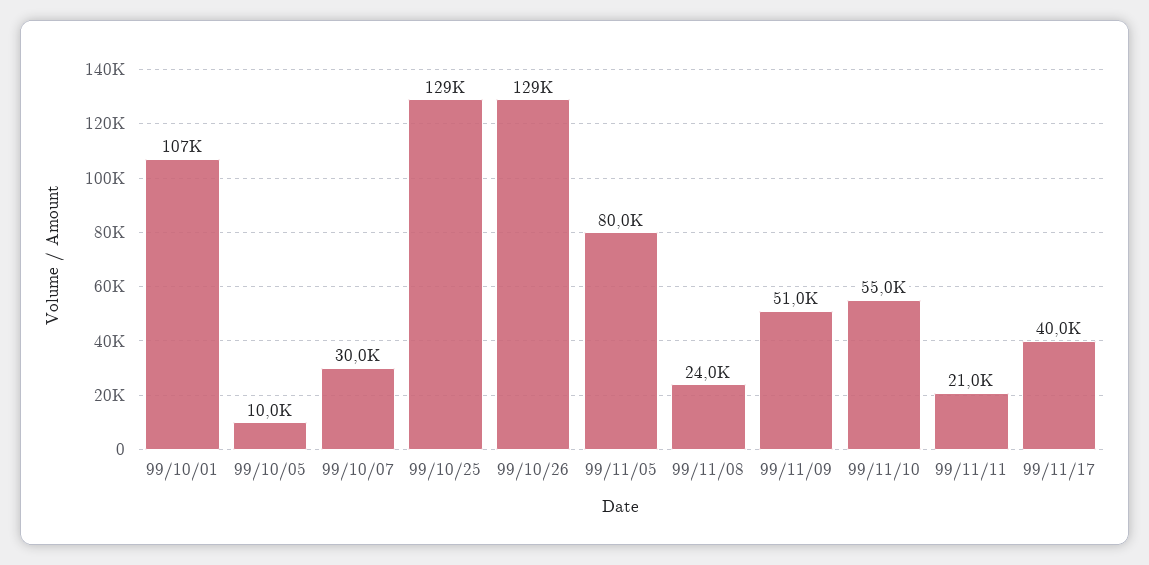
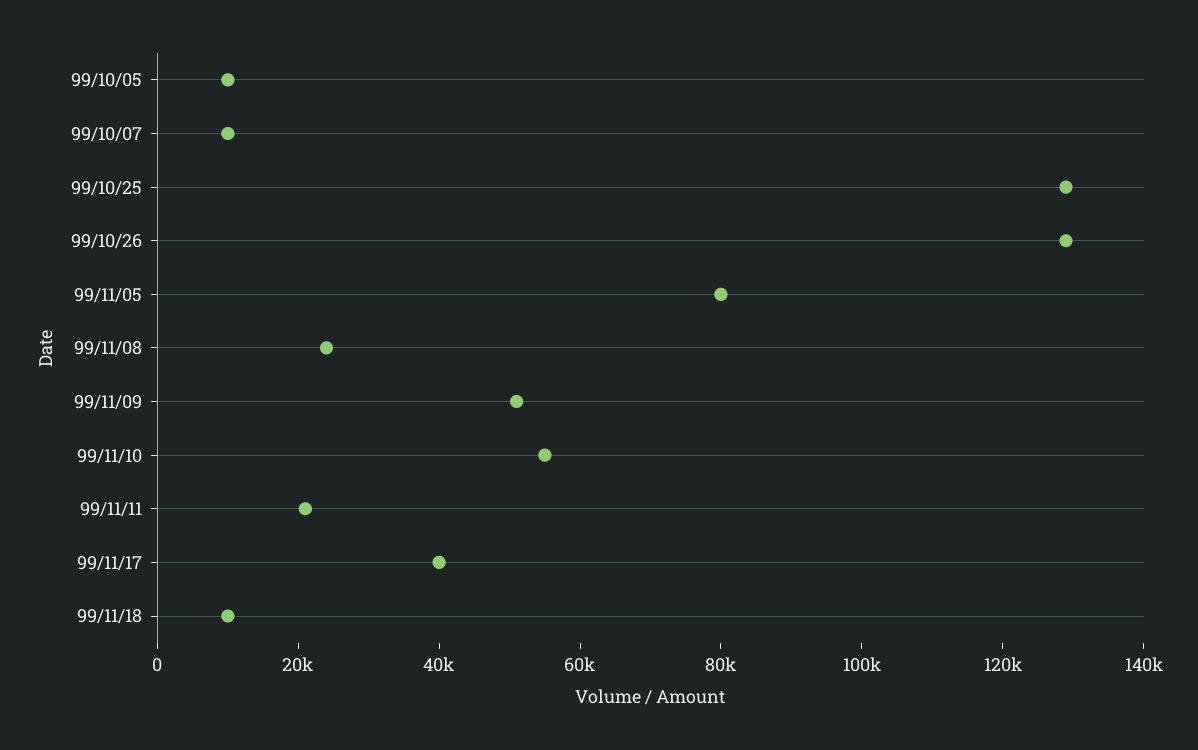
99/10/01: 107000 -> none
99/10/07: 30000 -> 10000
99/11/18: none -> 10000

